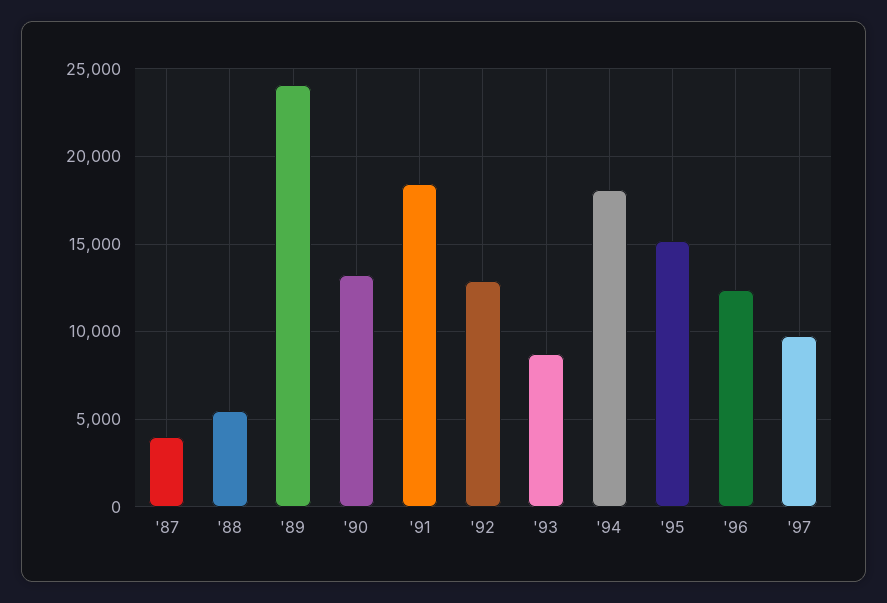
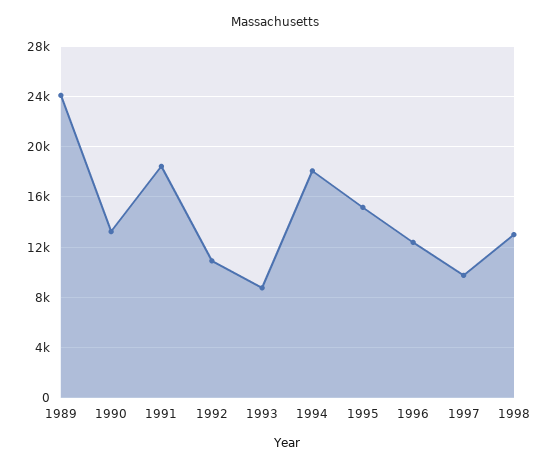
'87: 4000 -> none
'88: 5500 -> none
'92: 13000 -> 11000
1998: none -> 13000

